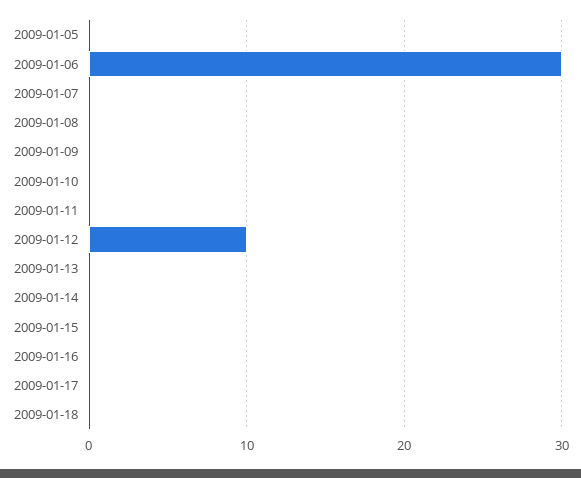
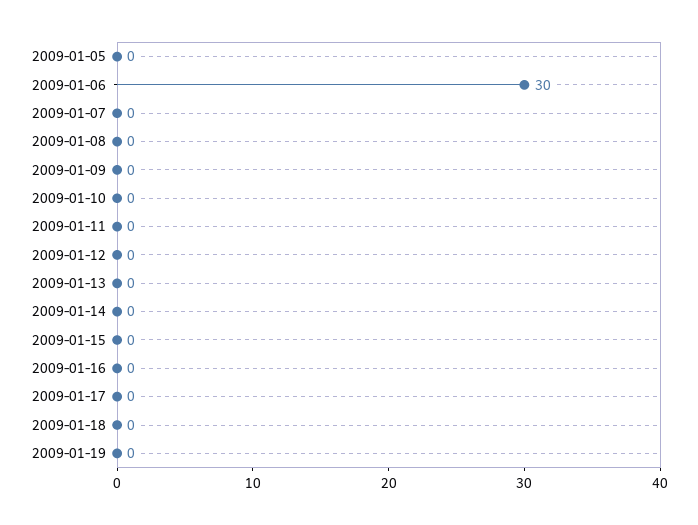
2009-01-12: 10 -> 0
2009-01-19: none -> 0

